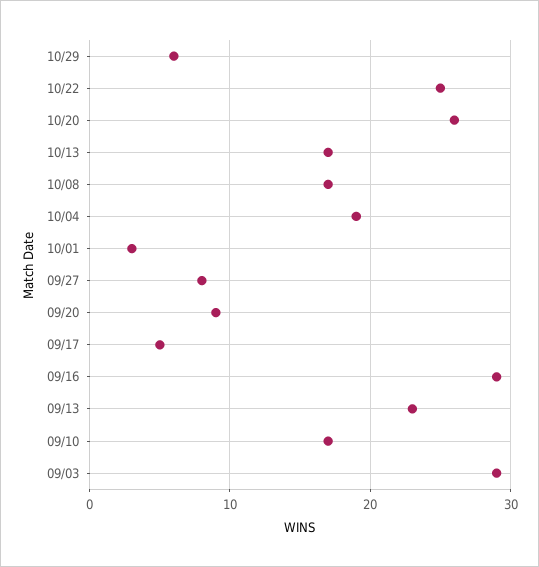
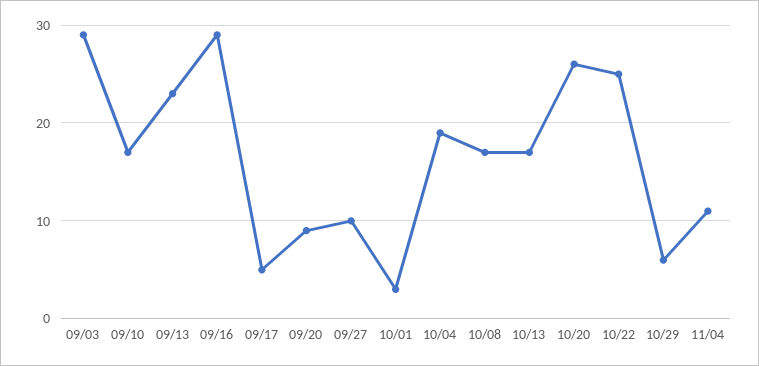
09/27: 8 -> 10
11/04: none -> 11

